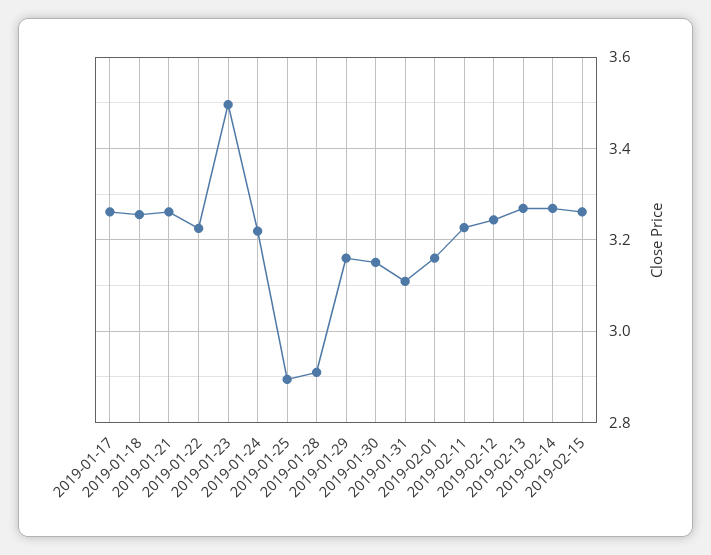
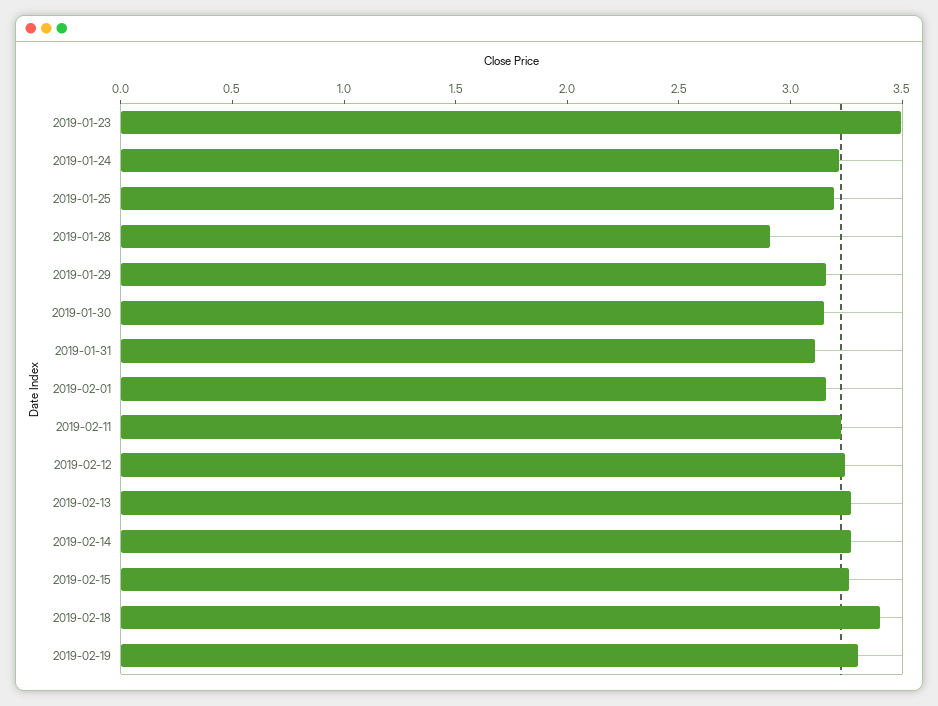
2019-01-17: 3.26 -> none
2019-01-18: 3.26 -> none
2019-01-21: 3.26 -> none
2019-01-22: 3.22 -> none
2019-01-25: 2.9 -> 3.2
2019-02-18: none -> 3.4
2019-02-19: none -> 3.3

